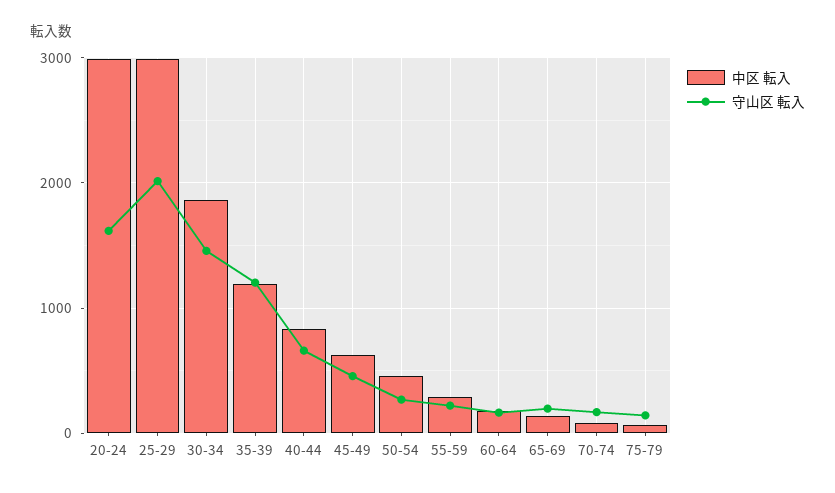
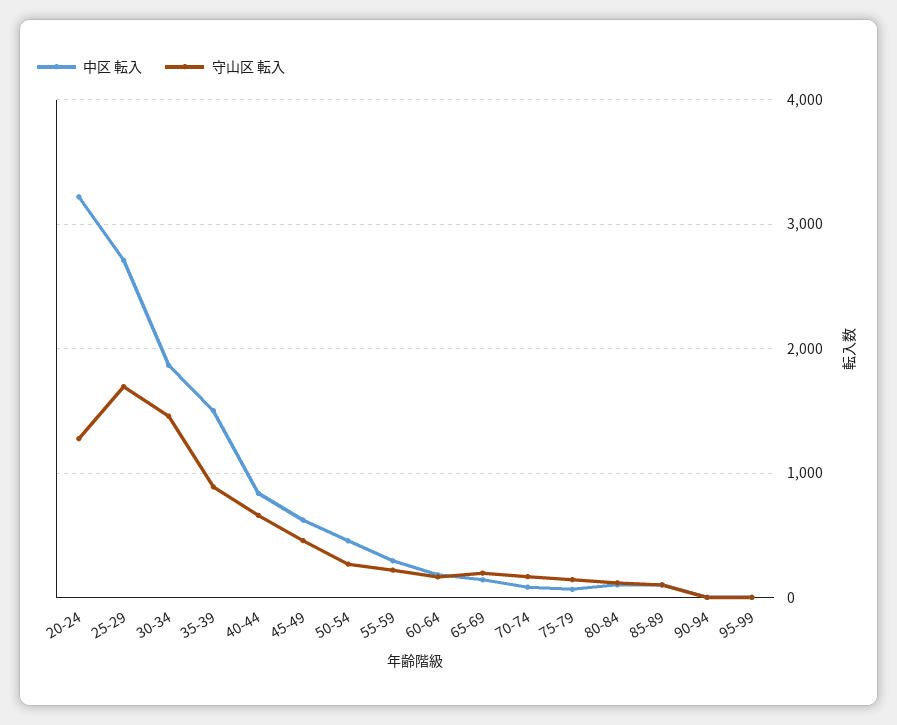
中区 転入, 20-24: 3000 -> 3200
守山区 転入, 20-24: 1600 -> 1300
中区 転入, 25-29: 3000 -> 2700
守山区 転入, 25-29: 2000 -> 1700
中区 転入, 35-39: 1200 -> 1500
守山区 転入, 35-39: 1200 -> 900
中区 転入, 80-84: none -> 100
守山区 転入, 80-84: none -> 100
中区 転入, 85-89: none -> 100
守山区 転入, 85-89: none -> 100
中区 転入, 90-94: none -> 0
守山区 転入, 90-94: none -> 0
中区 転入, 95-99: none -> 0
守山区 転入, 95-99: none -> 0

